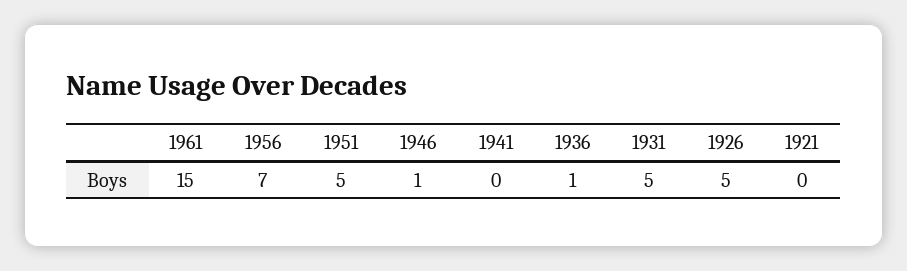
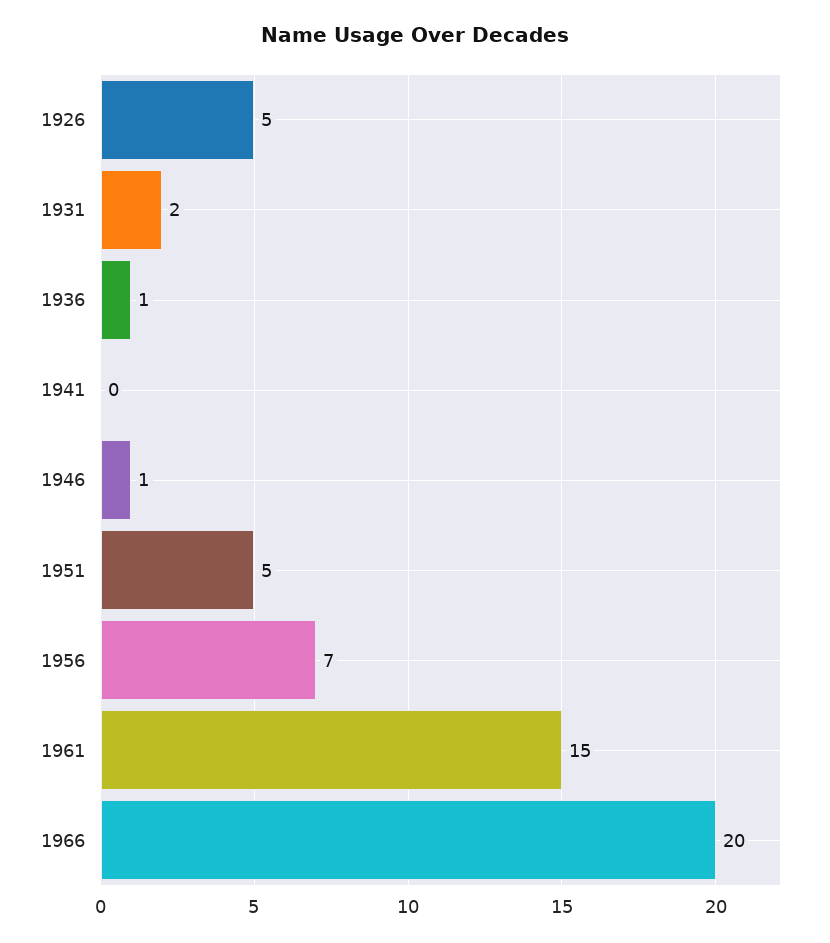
1931: 5 -> 2
1921: 0 -> none
1966: none -> 20

